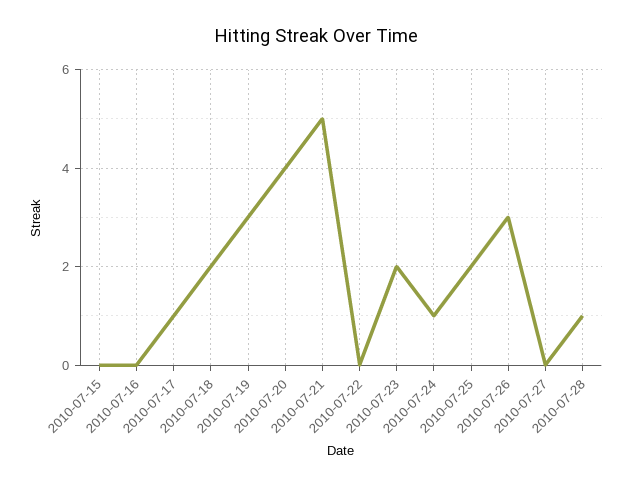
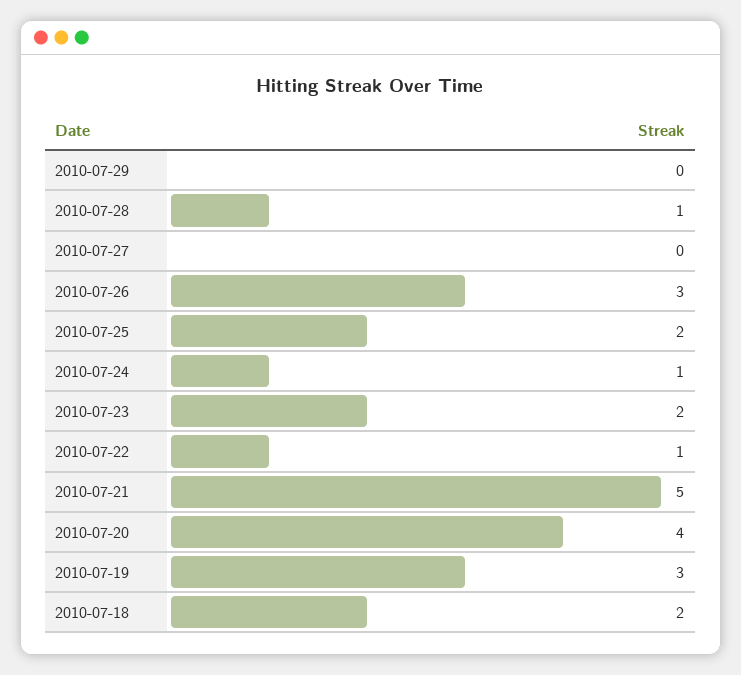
2010-07-15: 0 -> none
2010-07-16: 0 -> none
2010-07-17: 1 -> none
2010-07-22: 0 -> 1
2010-07-29: none -> 0

